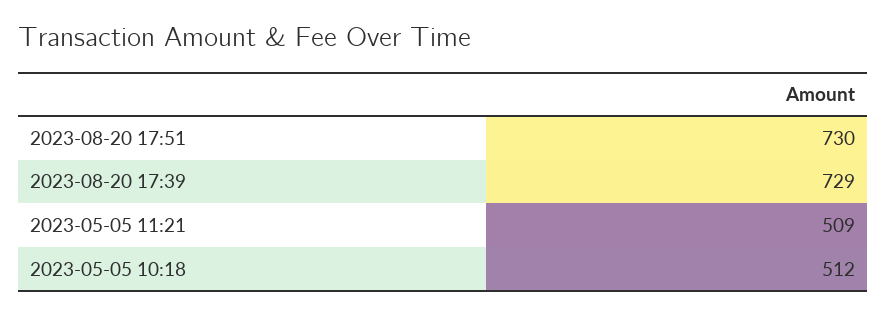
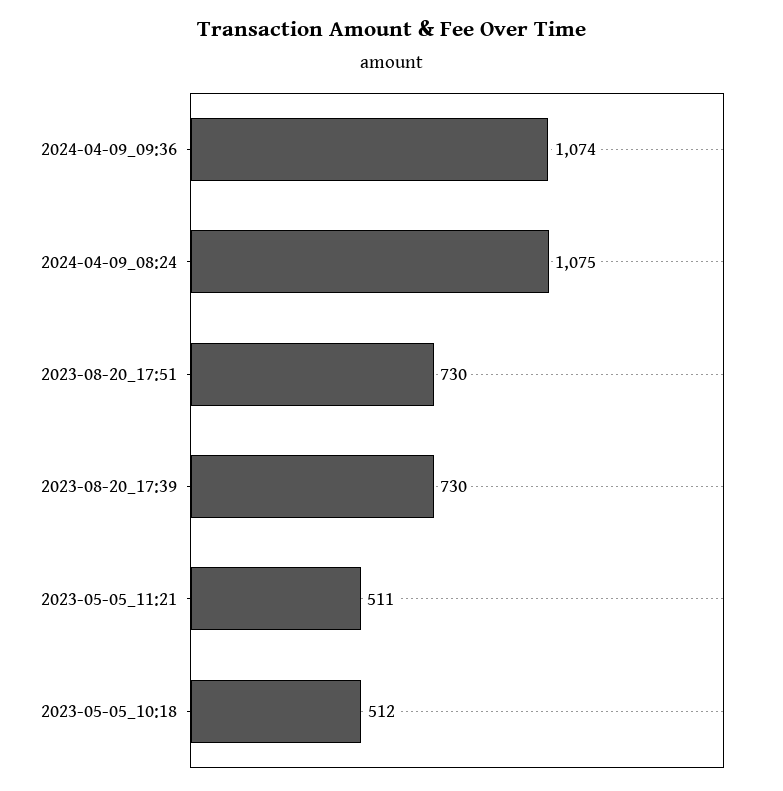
2023-08-20 17:39: 729 -> 730
2023-05-05 11:21: 509 -> 511
2024-04-09_09:36: none -> 1074
2024-04-09_08:24: none -> 1075

